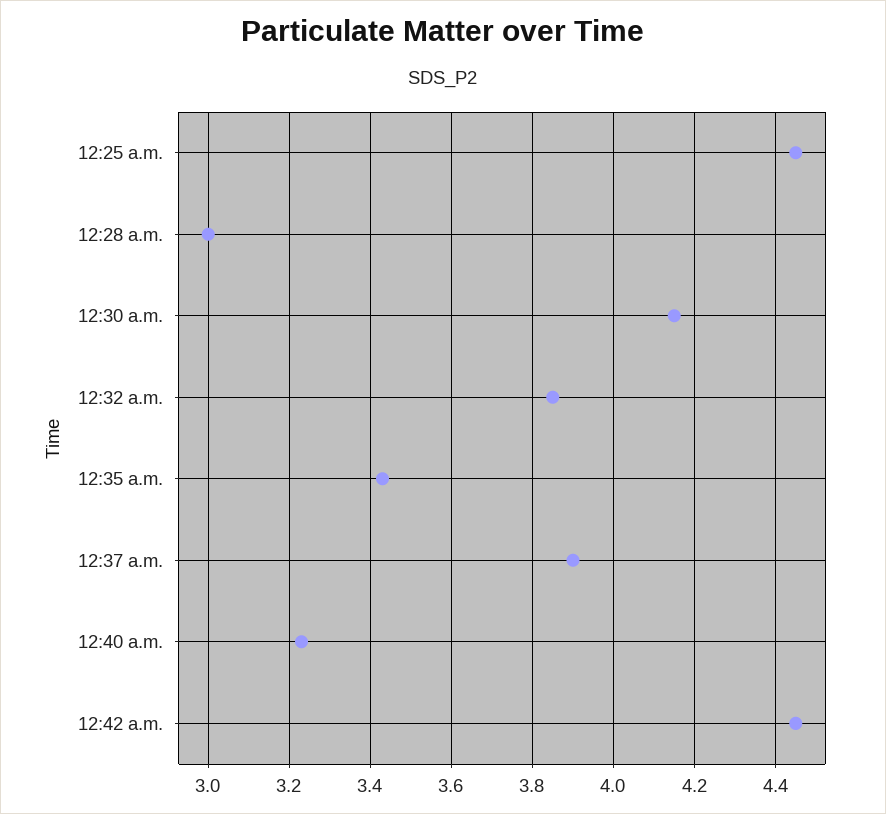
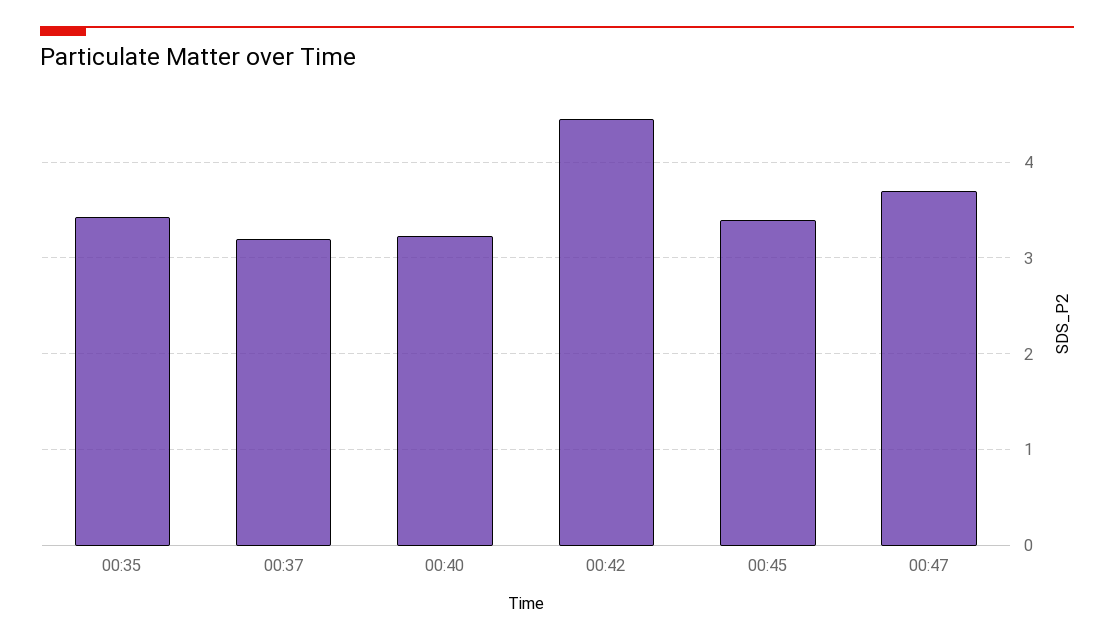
12:25 a.m.: 4.45 -> none
12:28 a.m.: 3 -> none
12:30 a.m.: 4.15 -> none
12:32 a.m.: 3.85 -> none
12:37 a.m.: 3.9 -> 3.2
00:45: none -> 3.4
00:47: none -> 3.7

